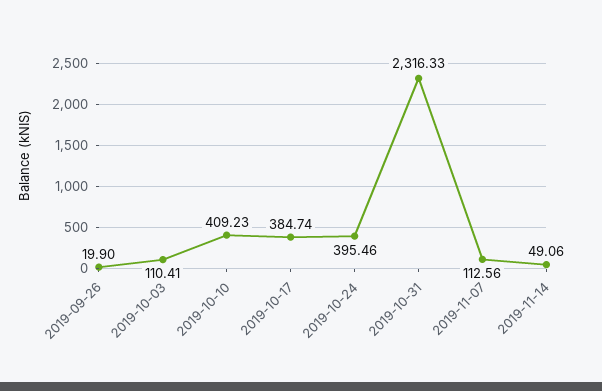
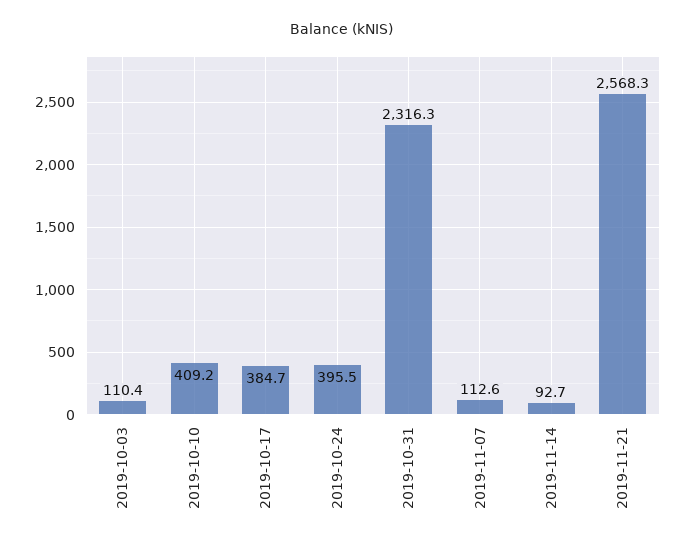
2019-09-26: 19.9 -> none
2019-11-14: 49.06 -> 92.7
2019-11-21: none -> 2568.3

